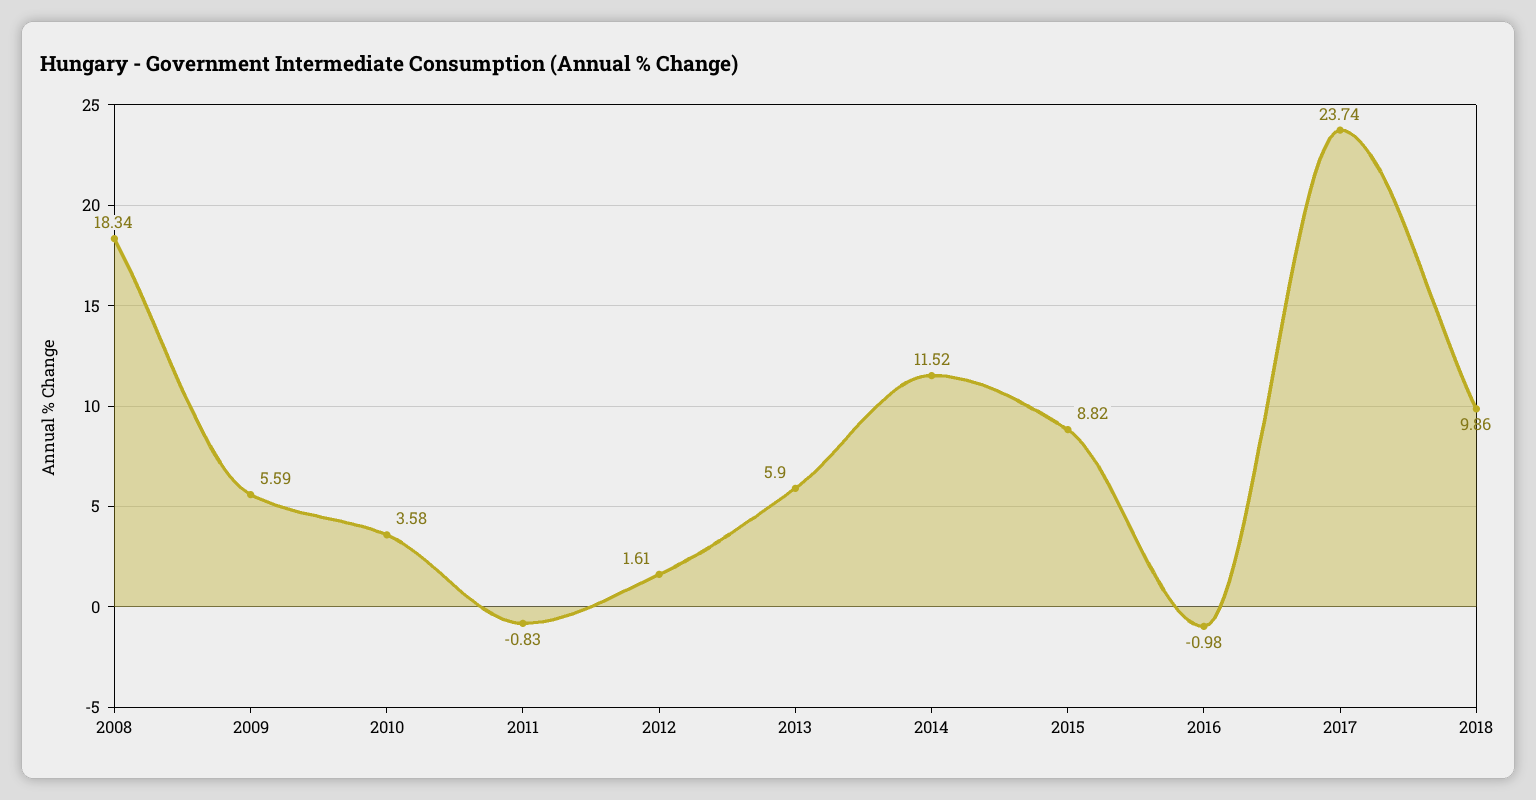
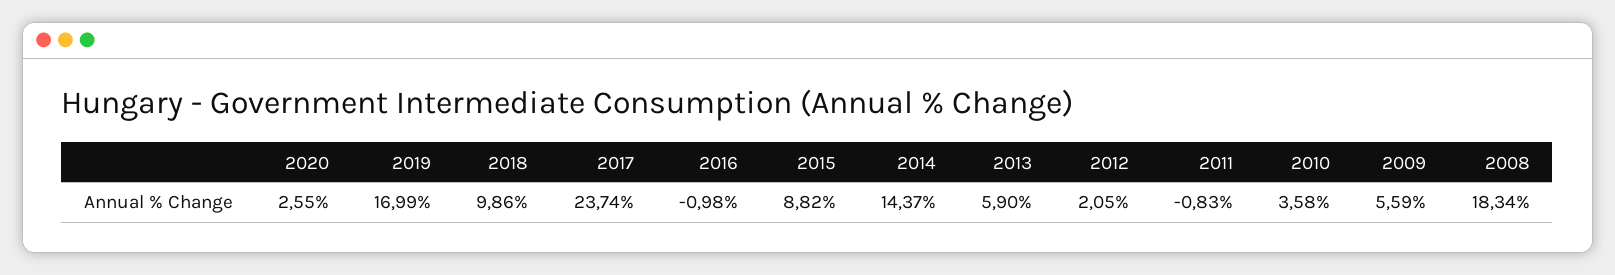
2012: 1.61 -> 2.05
2014: 11.52 -> 14.37
2020: none -> 2.55
2019: none -> 16.99

